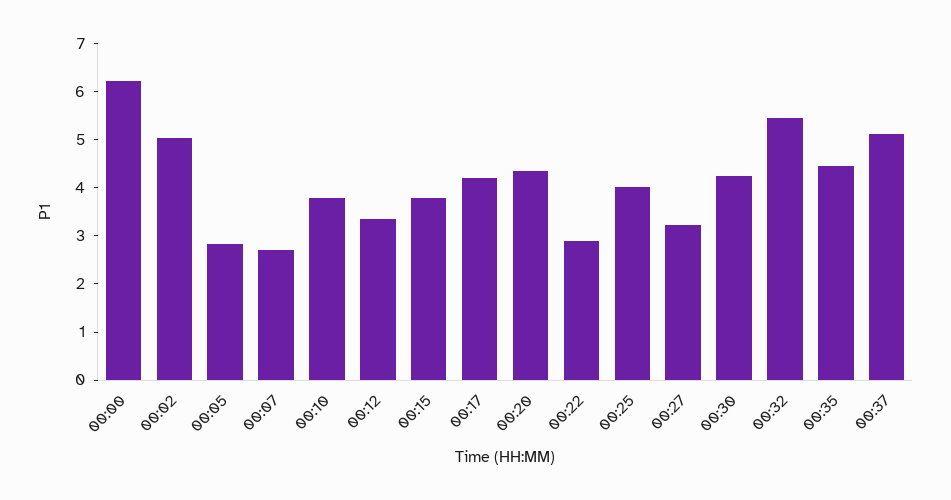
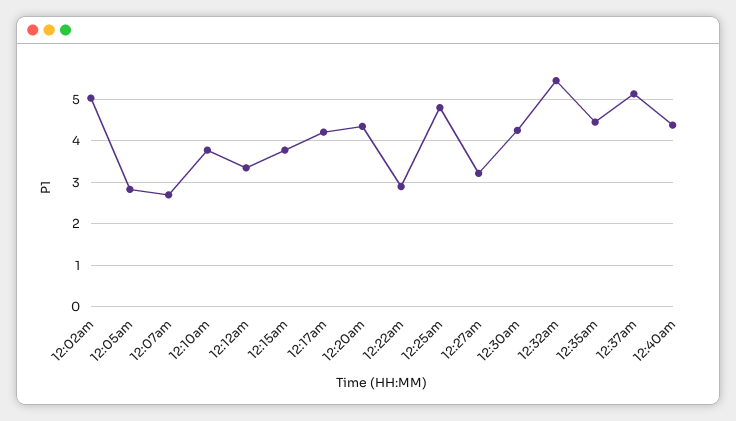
00:00: 6.2 -> none
00:25: 4 -> 4.8
12:40am: none -> 4.4

